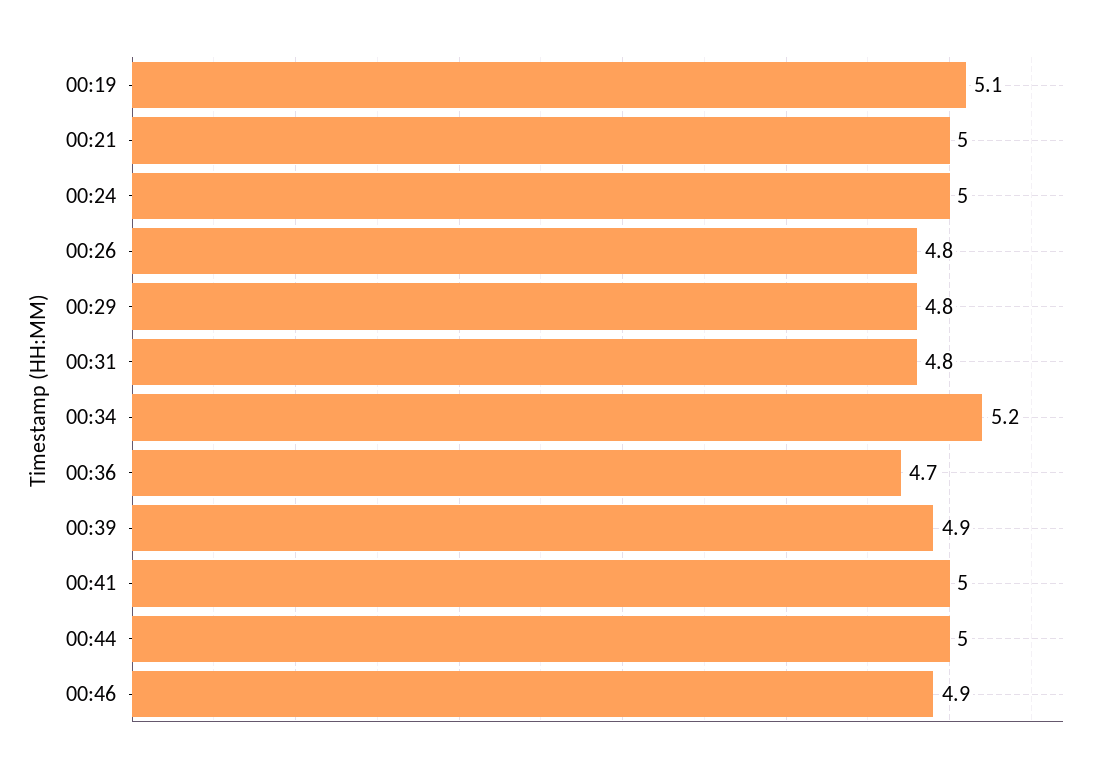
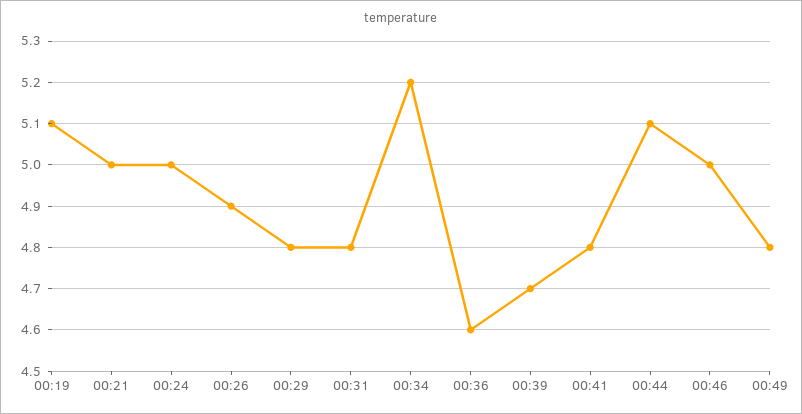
00:26: 4.8 -> 4.9
00:36: 4.7 -> 4.6
00:39: 4.9 -> 4.7
00:41: 5 -> 4.8
00:44: 5 -> 5.1
00:46: 4.9 -> 5
00:49: none -> 4.8

